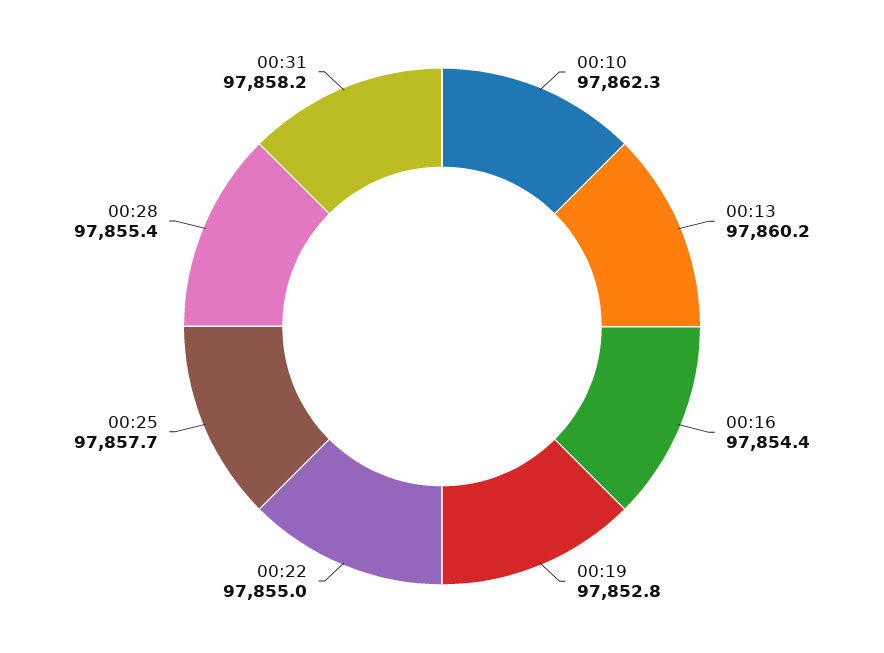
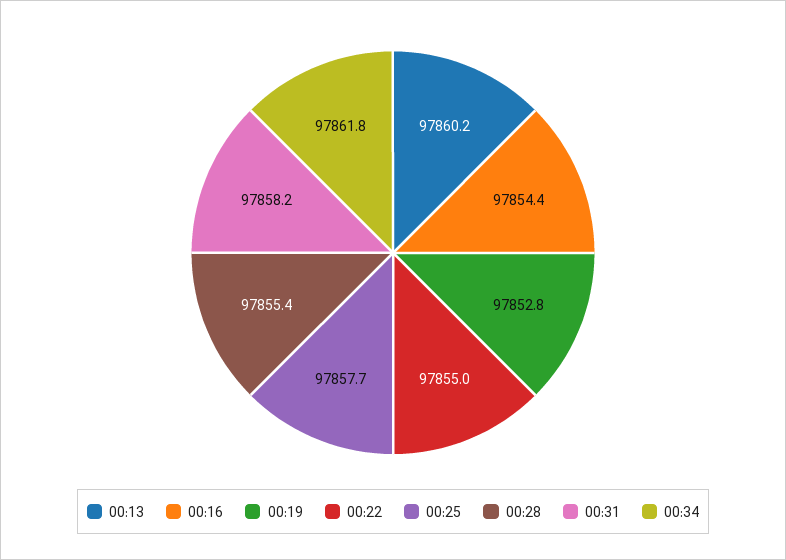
00:10: 97862.3 -> none
00:34: none -> 97861.8

